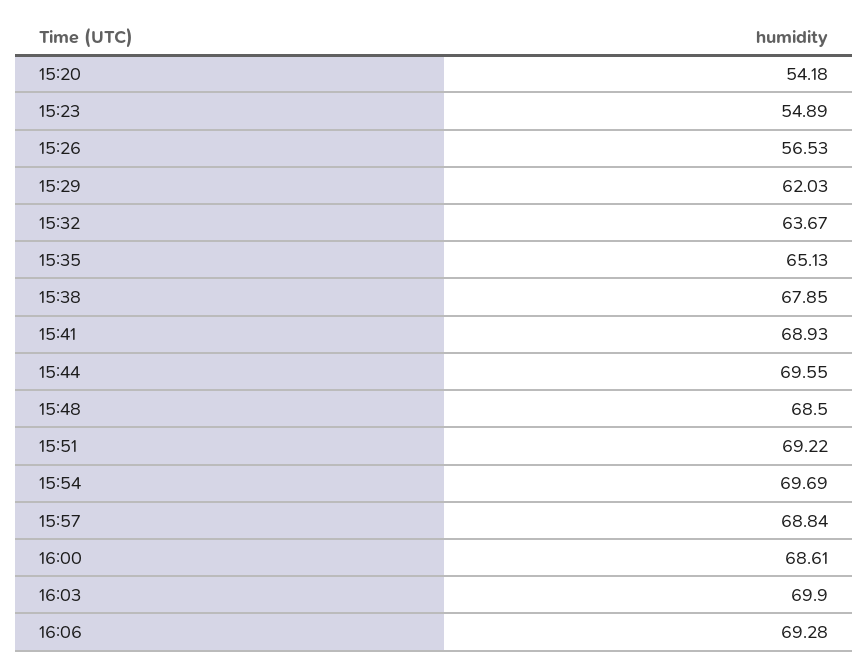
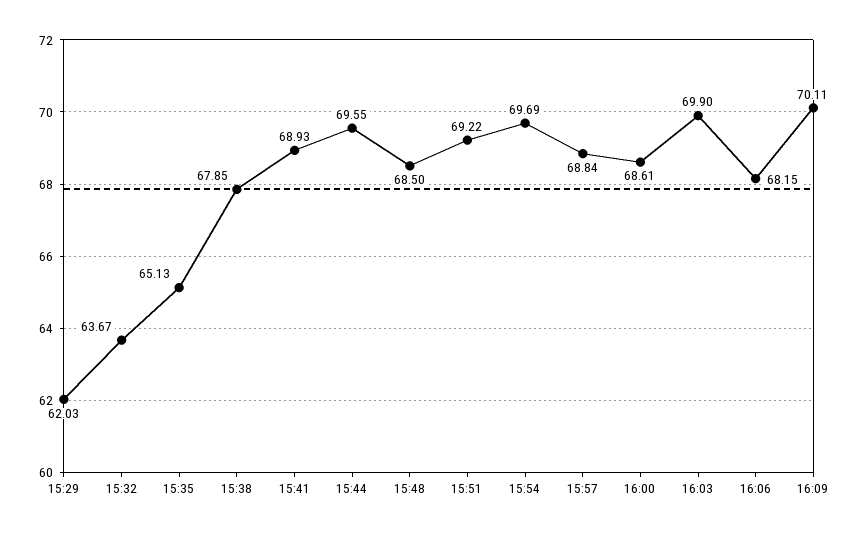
15:20: 54.18 -> none
15:23: 54.89 -> none
15:26: 56.53 -> none
16:06: 69.28 -> 68.15
16:09: none -> 70.11

